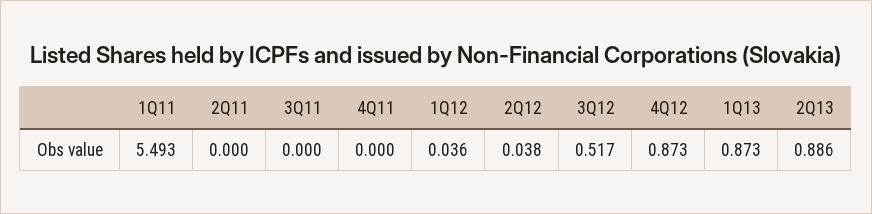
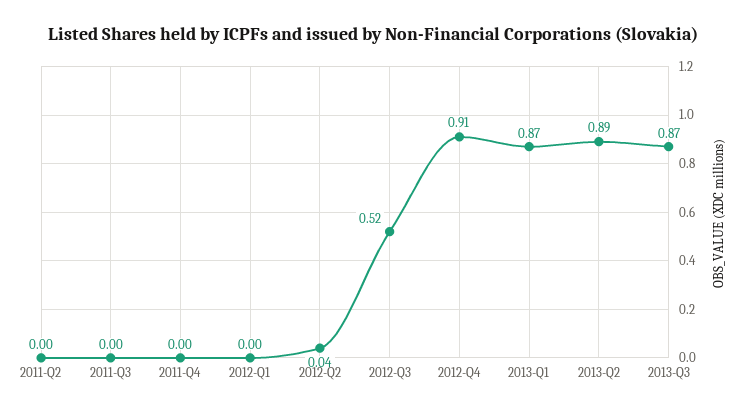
1Q11: 5.493 -> none
1Q12: 0.036 -> 0
4Q12: 0.873 -> 0.91
2013-Q3: none -> 0.87

